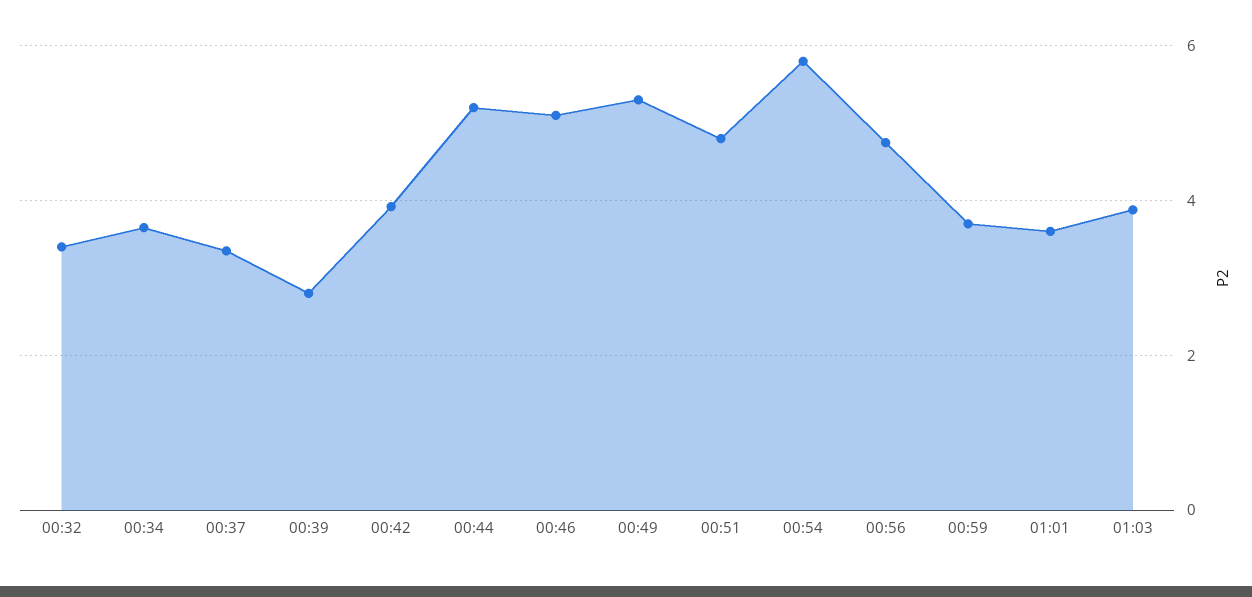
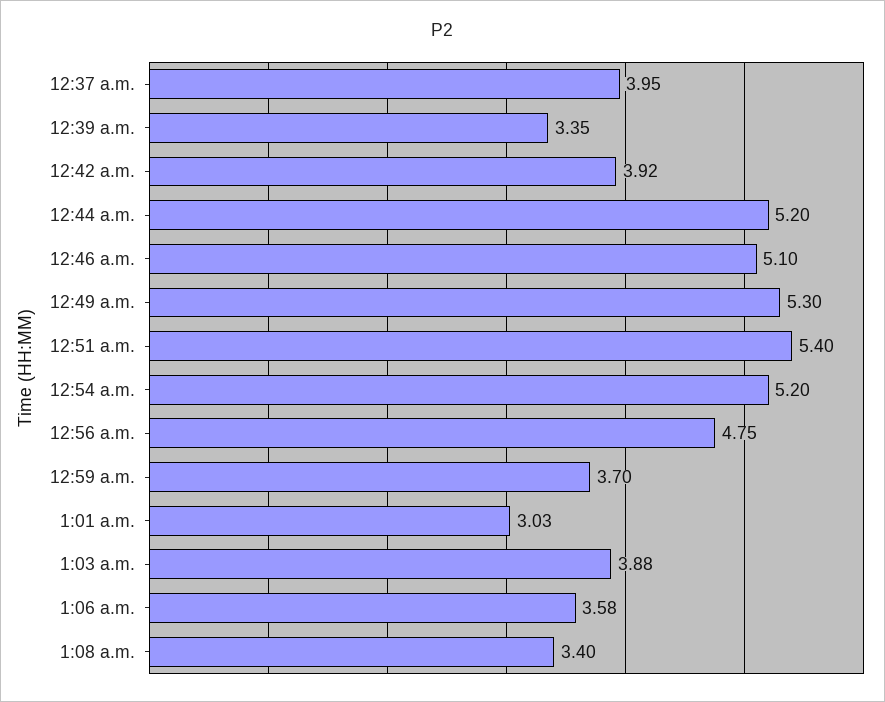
00:32: 3.4 -> none
00:34: 3.6 -> none
00:37: 3.4 -> 3.95
00:39: 2.8 -> 3.35
00:51: 4.8 -> 5.4
00:54: 5.8 -> 5.2
01:01: 3.6 -> 3.03
1:06 a.m.: none -> 3.58
1:08 a.m.: none -> 3.4

